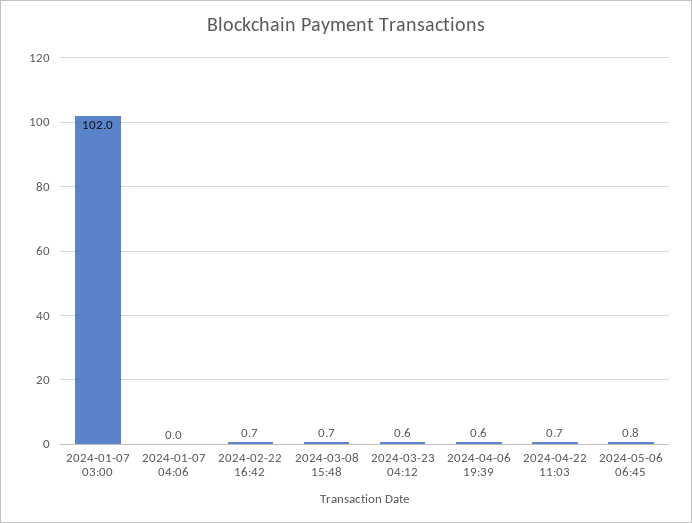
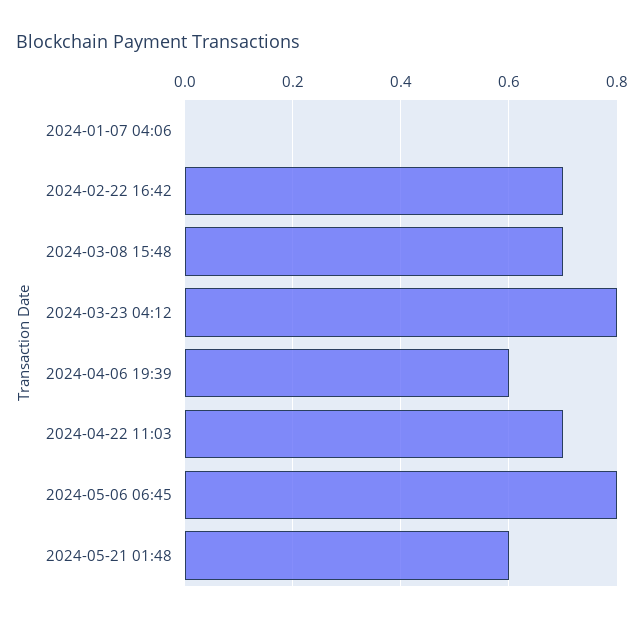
2024-01-07 03:00: 102 -> none
2024-03-23 04:12: 0.6 -> 0.8
2024-05-21 01:48: none -> 0.6

